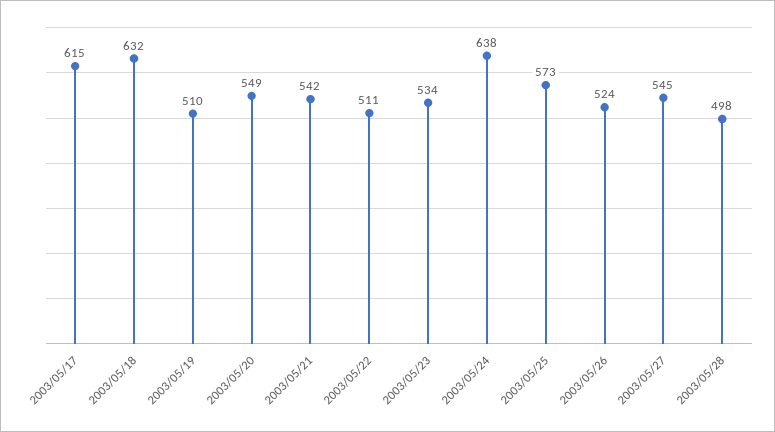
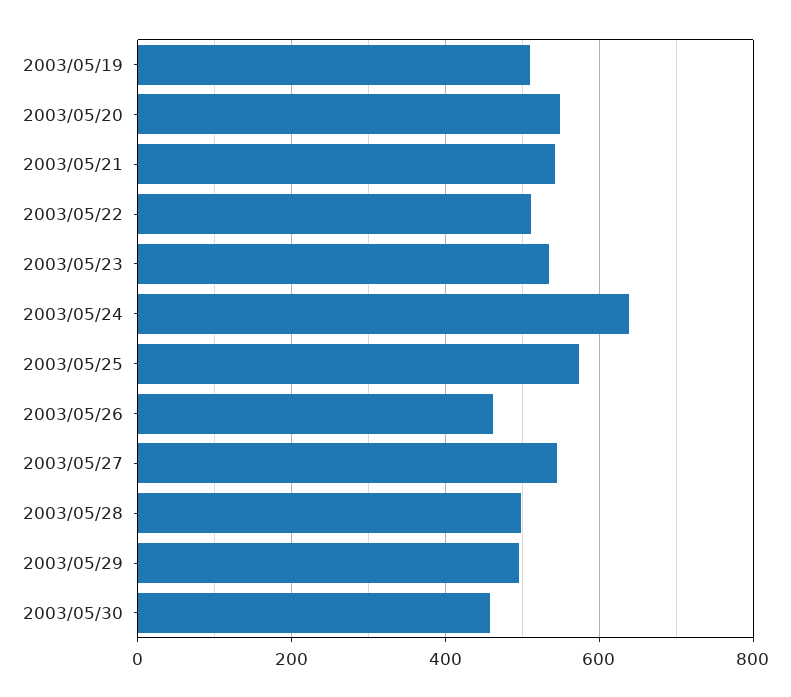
2003/05/17: 615 -> none
2003/05/18: 632 -> none
2003/05/26: 524 -> 460
2003/05/29: none -> 500
2003/05/30: none -> 460

